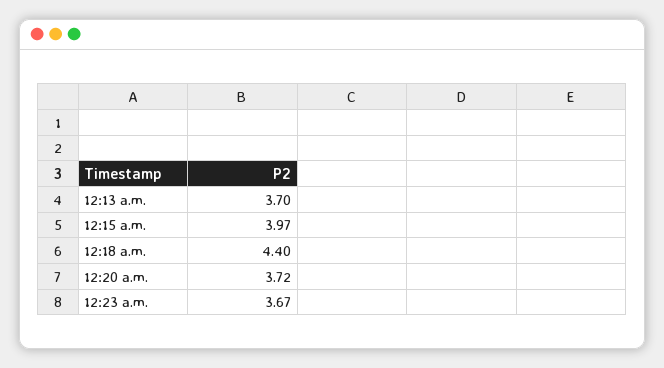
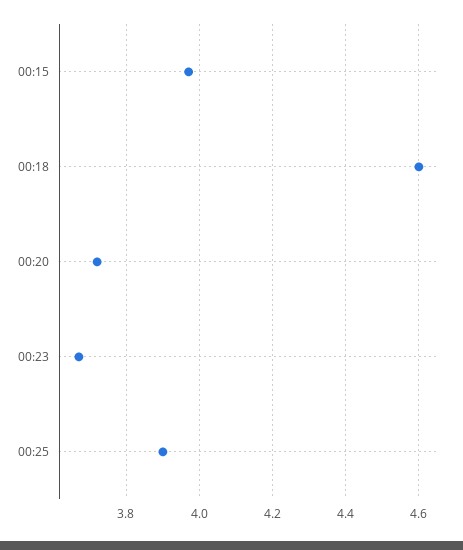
12:13 a.m.: 3.7 -> none
12:18 a.m.: 4.4 -> 4.6
00:25: none -> 3.9

